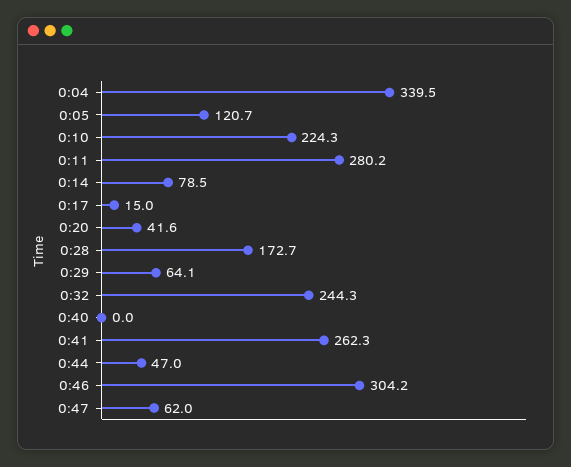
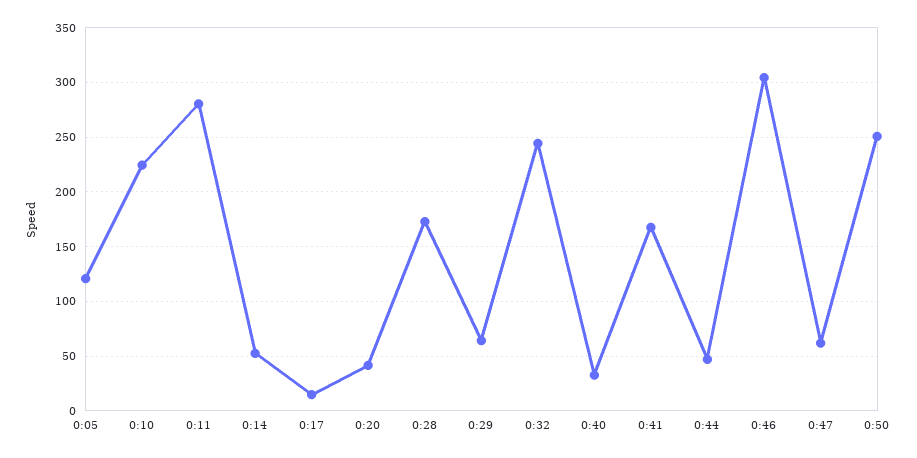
0:04: 339.5 -> none
0:14: 78.5 -> 50
0:40: 0 -> 30
0:41: 262.3 -> 170
0:50: none -> 250

